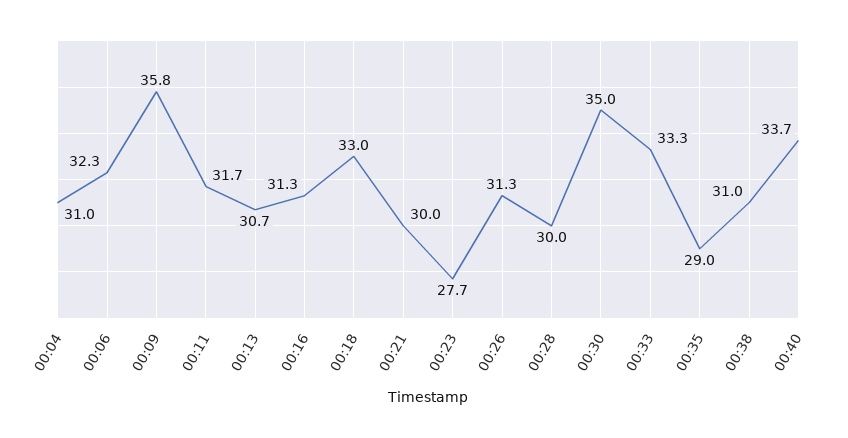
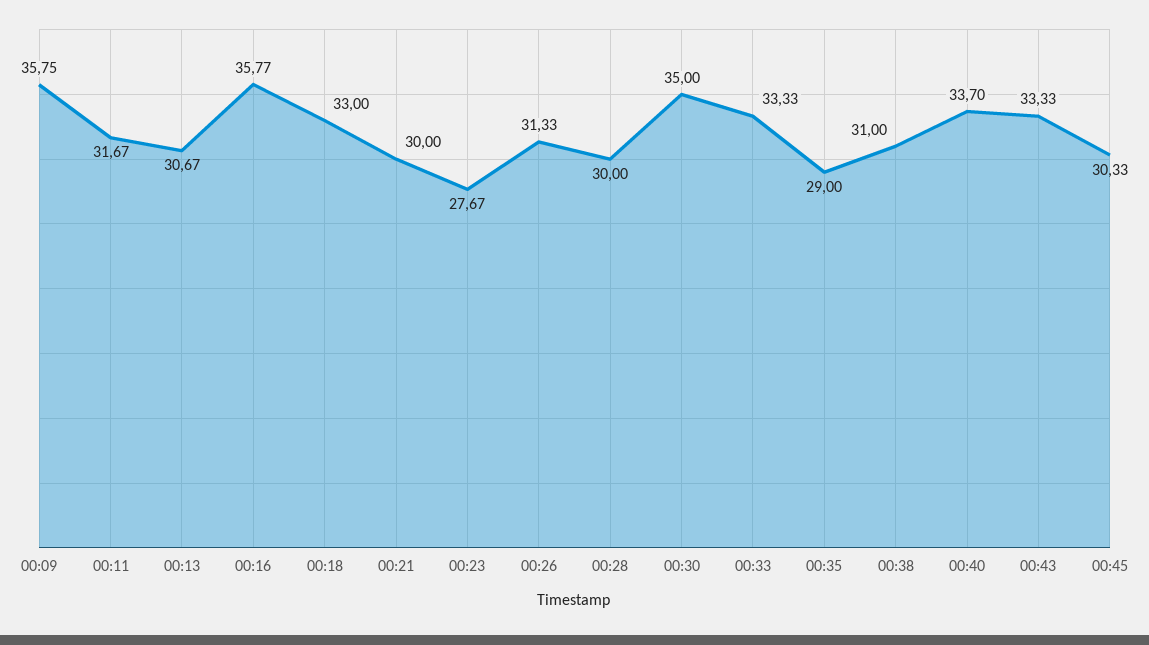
00:04: 31 -> none
00:06: 32.3 -> none
00:16: 31.3 -> 35.77
00:43: none -> 33.33
00:45: none -> 30.33

